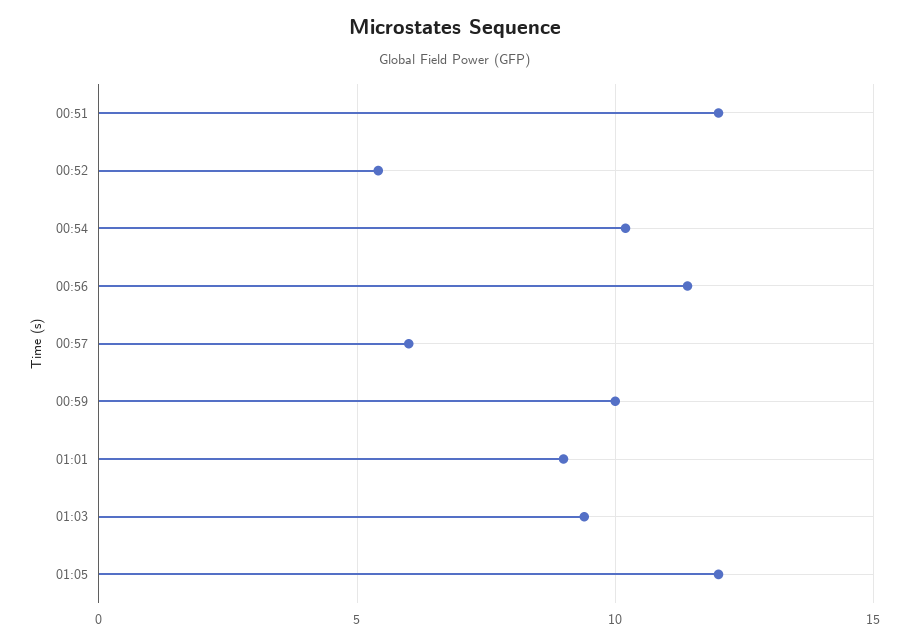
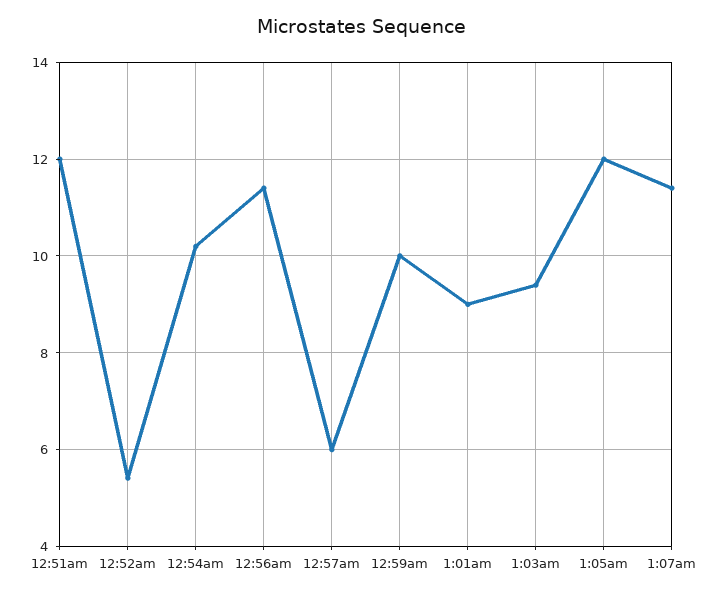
1:07am: none -> 11.4

